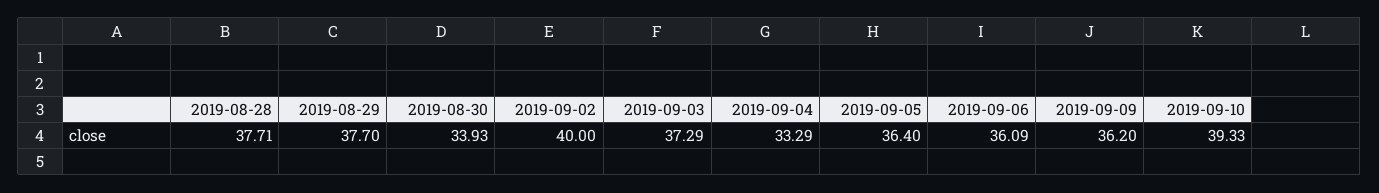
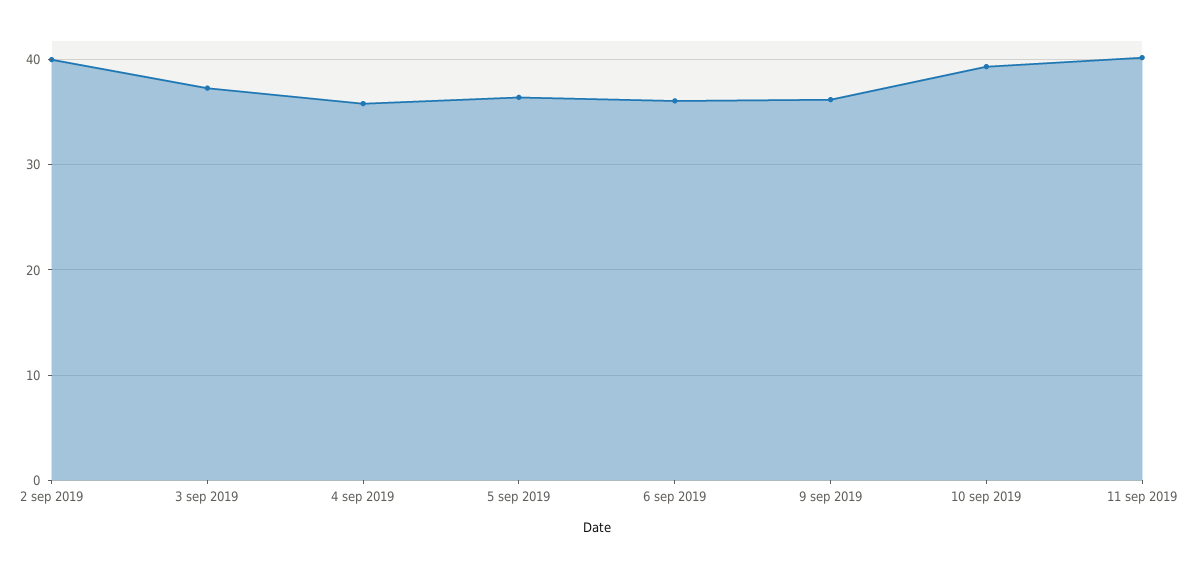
2019-08-28: 37.71 -> none
2019-08-29: 37.7 -> none
2019-08-30: 33.93 -> none
2019-09-04: 33.29 -> 36
11 sep 2019: none -> 40

